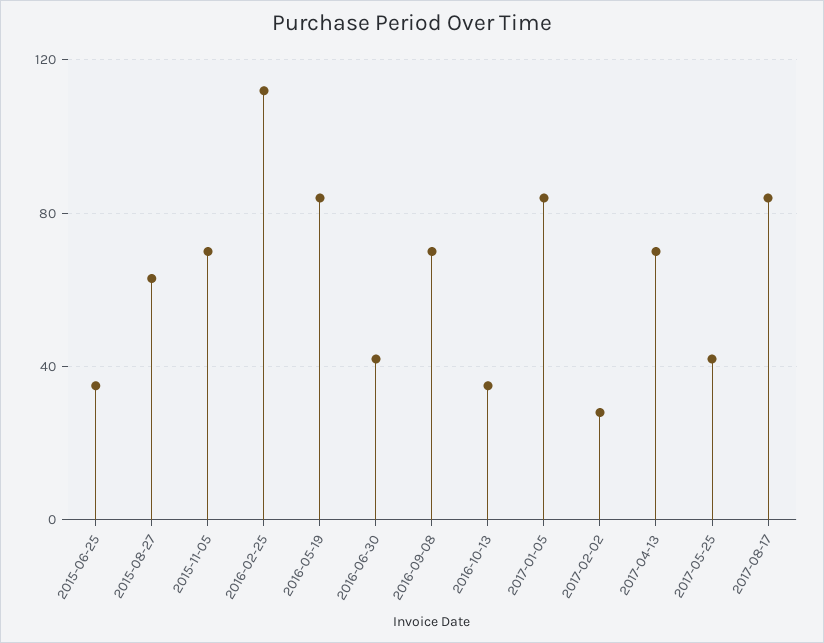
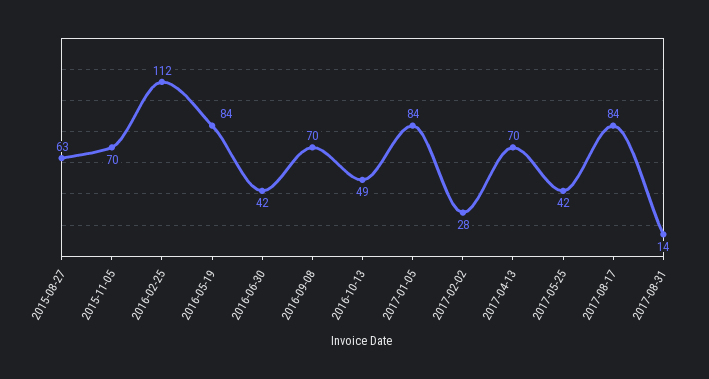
2015-06-25: 35 -> none
2016-10-13: 35 -> 49
2017-08-31: none -> 14

